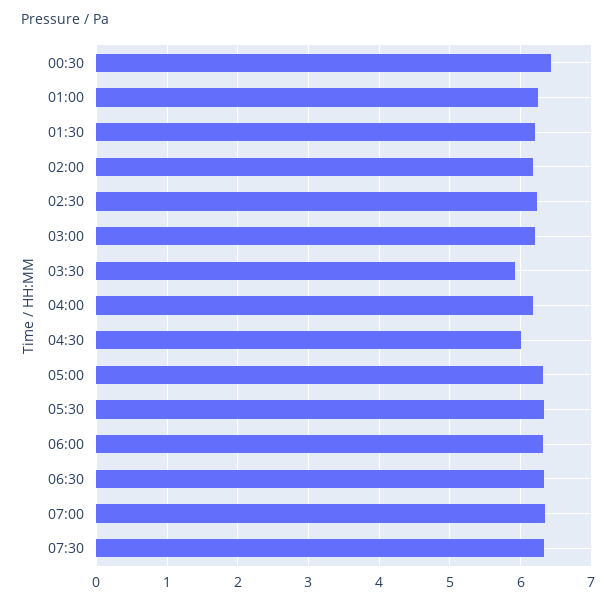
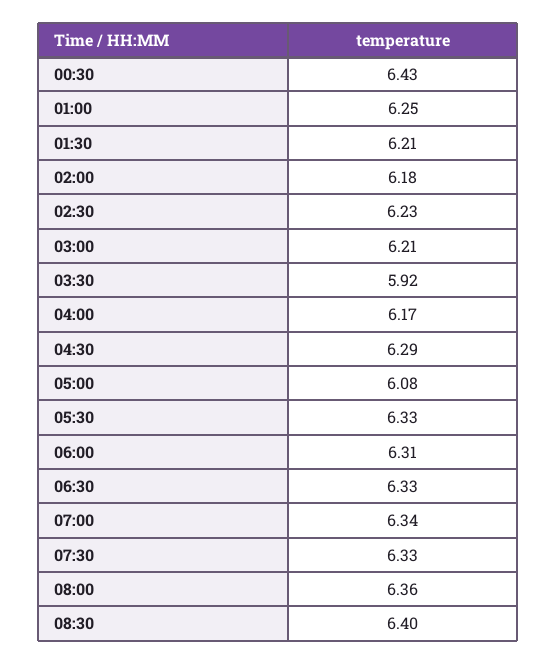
04:30: 6 -> 6.29
05:00: 6.3 -> 6.08
08:00: none -> 6.36
08:30: none -> 6.4

